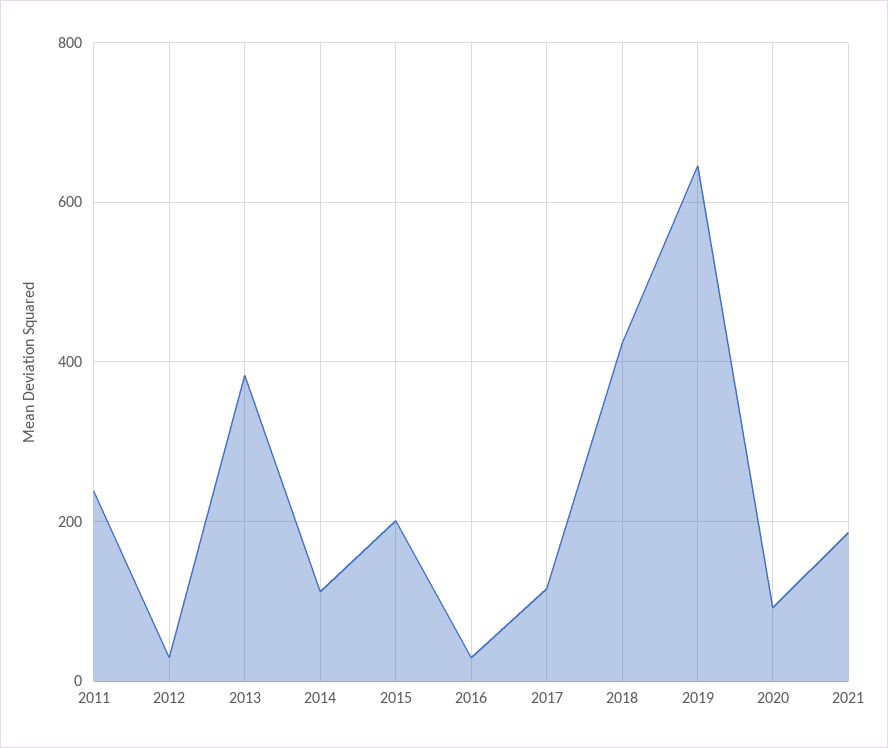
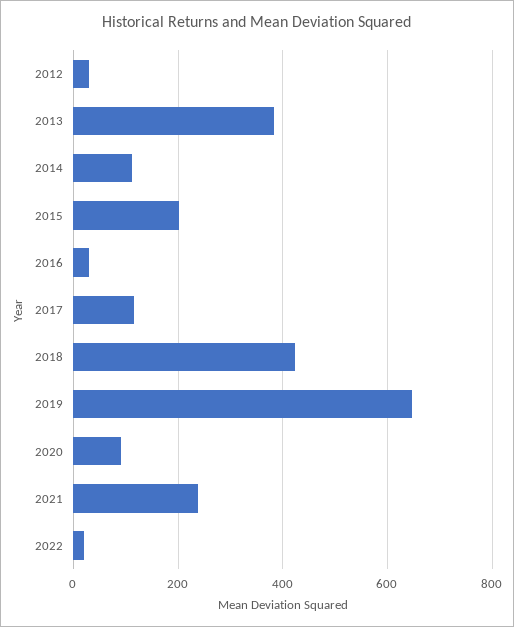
2011: 240 -> none
2021: 180 -> 240
2022: none -> 20

